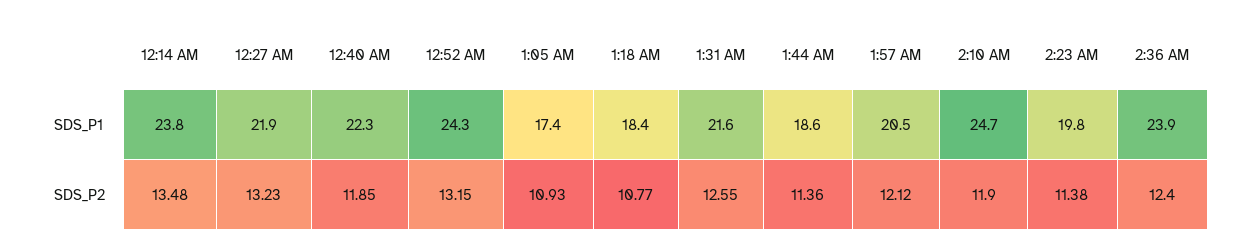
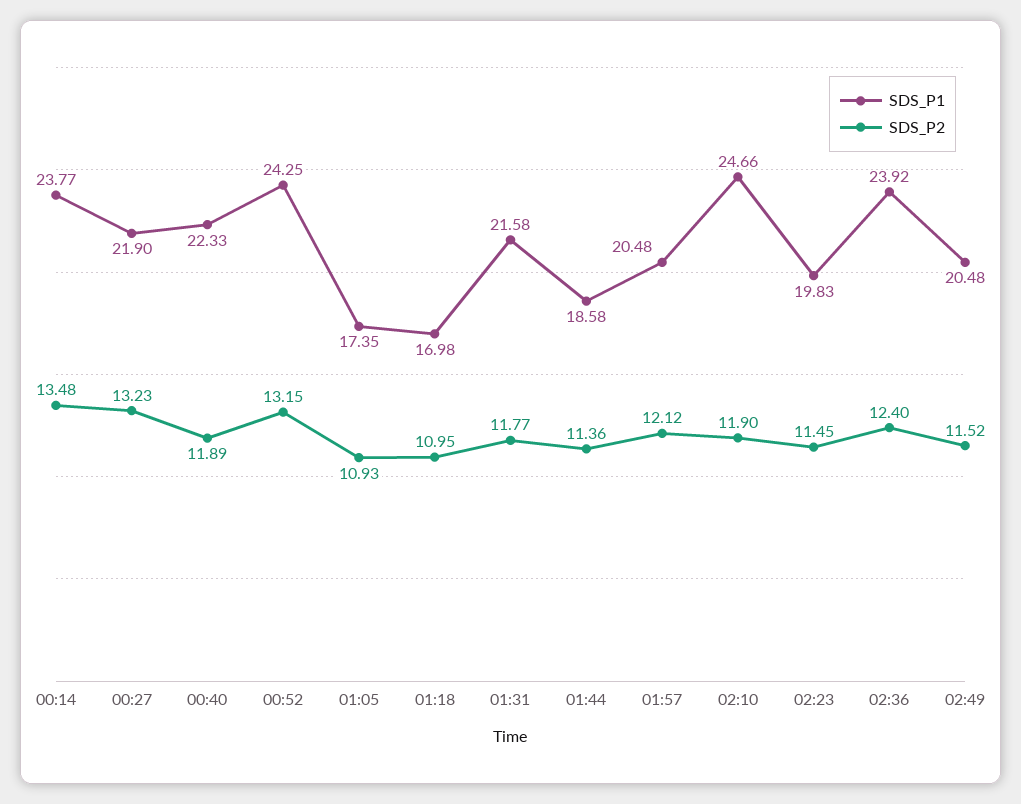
SDS_P1, 1:18 AM: 18.4 -> 16.98
SDS_P2, 12:40 AM: 11.85 -> 11.89
SDS_P2, 1:18 AM: 10.77 -> 10.95
SDS_P2, 1:31 AM: 12.55 -> 11.77
SDS_P2, 2:23 AM: 11.38 -> 11.45
SDS_P1, 02:49: none -> 20.48
SDS_P2, 02:49: none -> 11.52

